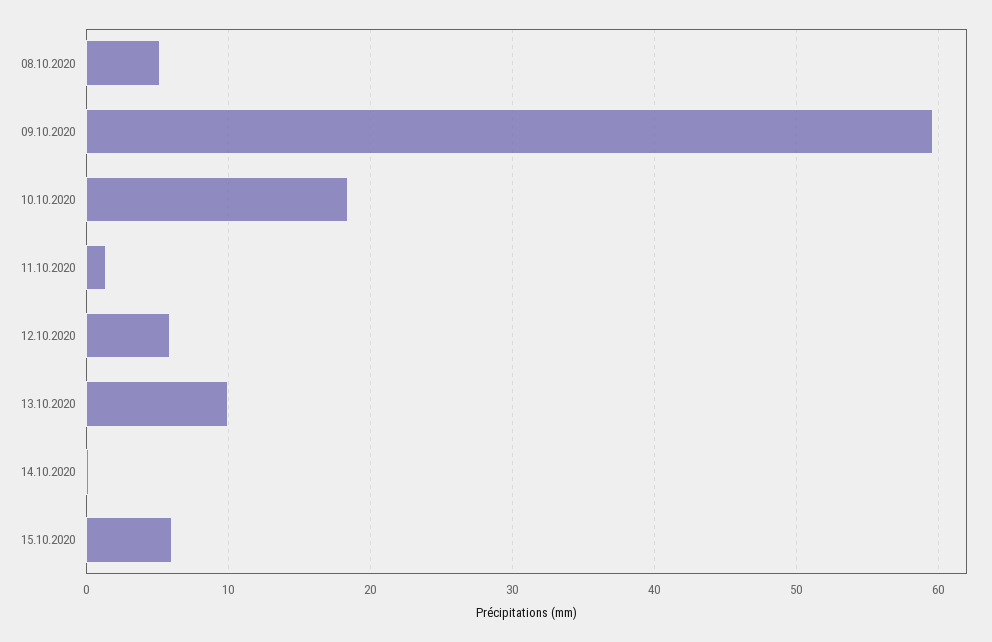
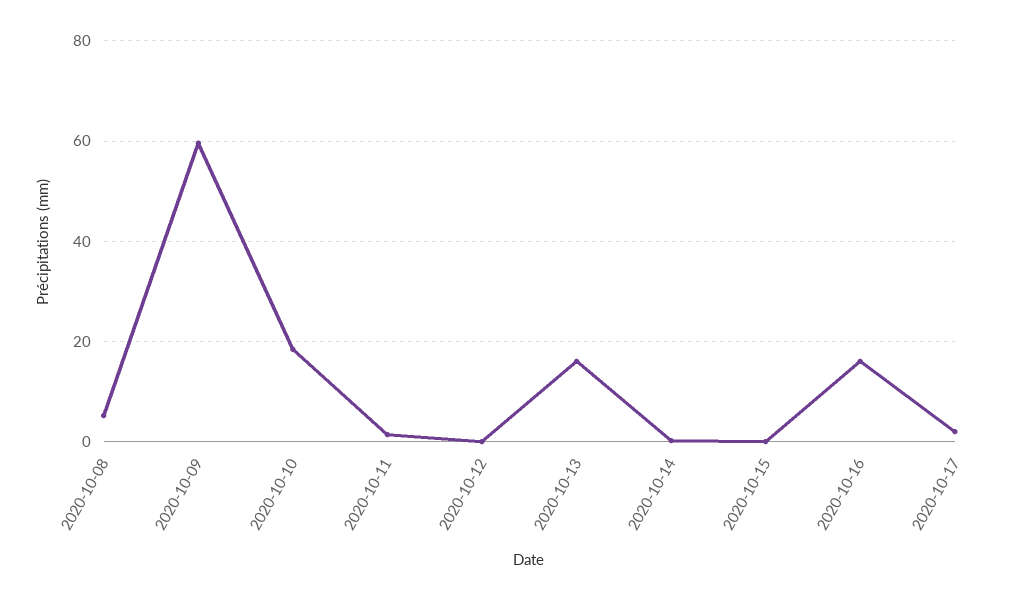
12.10.2020: 6 -> 0
13.10.2020: 10 -> 16
15.10.2020: 6 -> 0
2020-10-16: none -> 16
2020-10-17: none -> 2

